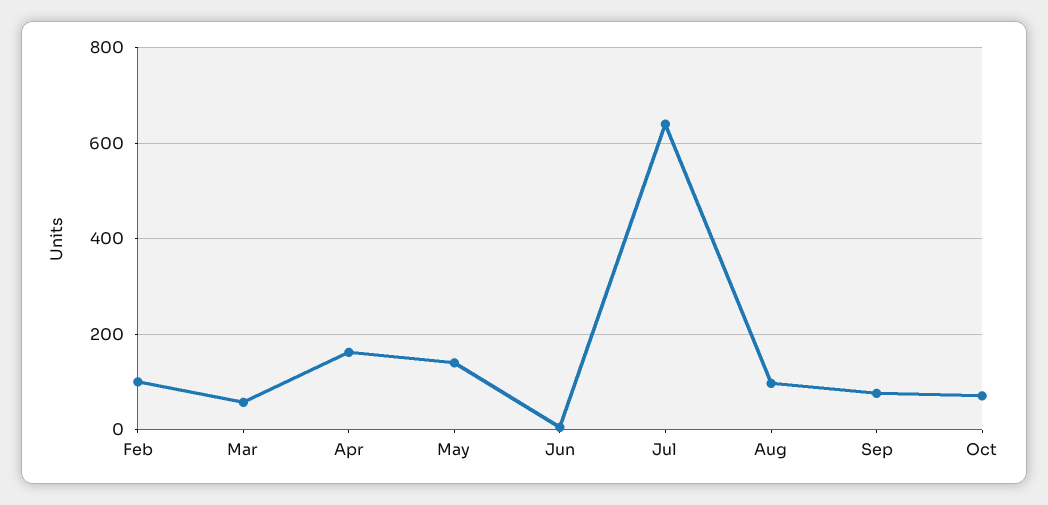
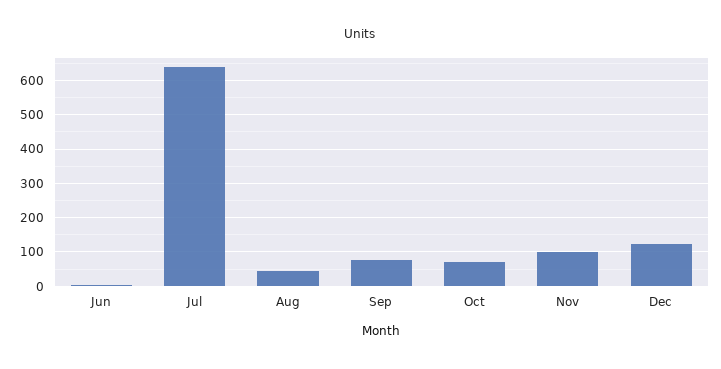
Feb: 100 -> none
Mar: 60 -> none
Apr: 160 -> none
May: 140 -> none
Aug: 100 -> 40
Nov: none -> 100
Dec: none -> 120

